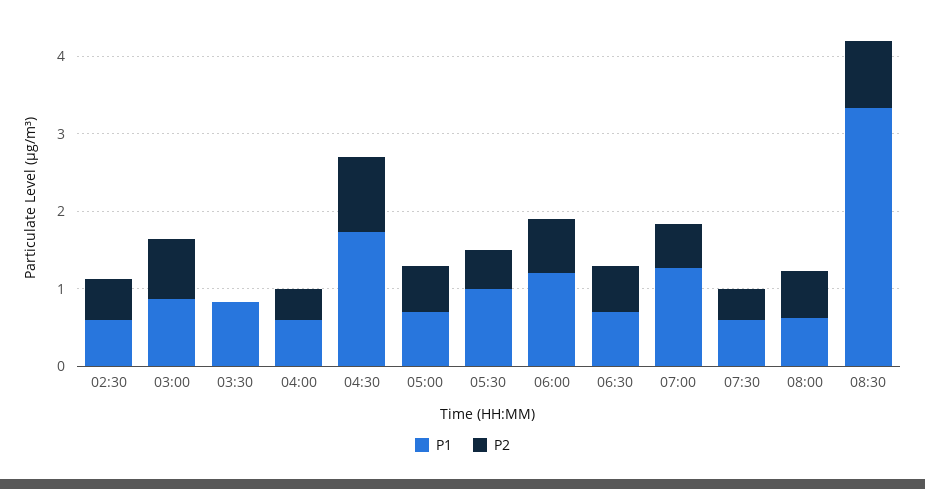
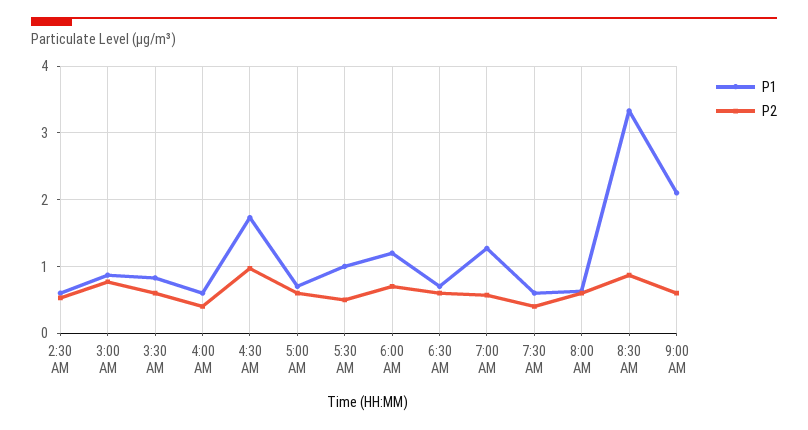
P2, 03:30: 0 -> 0.6
P1, 9:00 AM: none -> 2.1
P2, 9:00 AM: none -> 0.6

